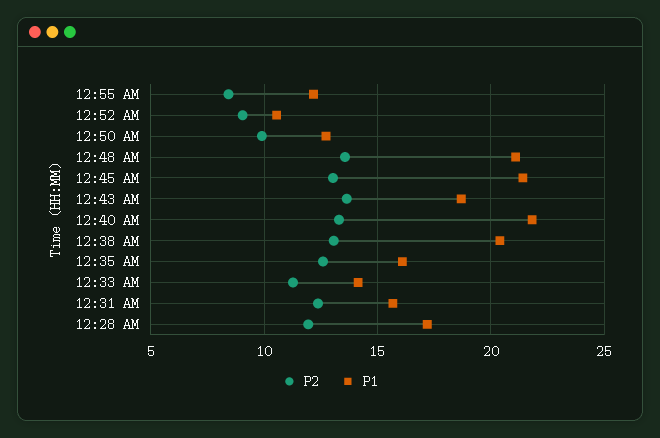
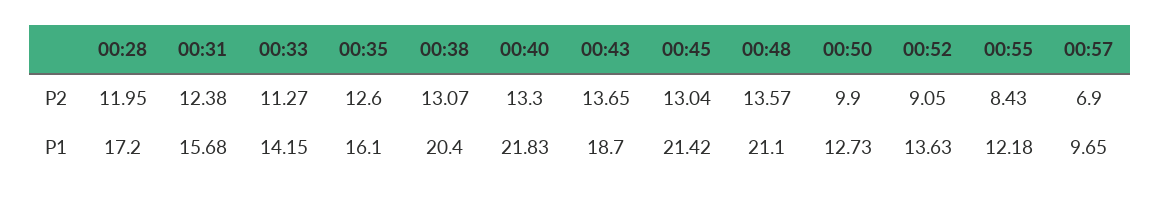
P1, 12:52 AM: 10.5 -> 13.63
P2, 00:57: none -> 6.9
P1, 00:57: none -> 9.65

